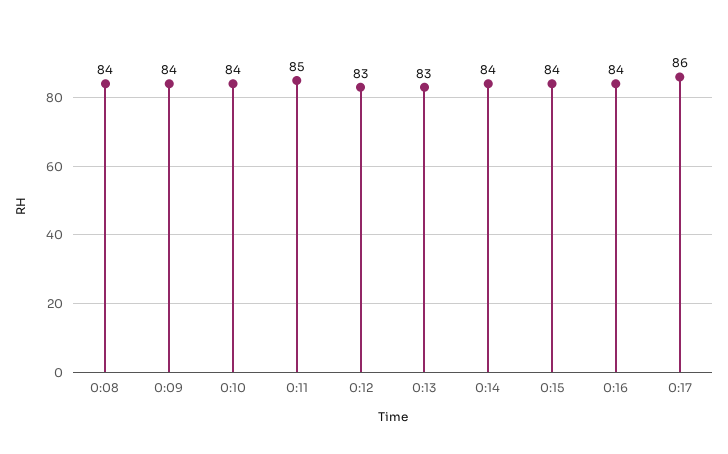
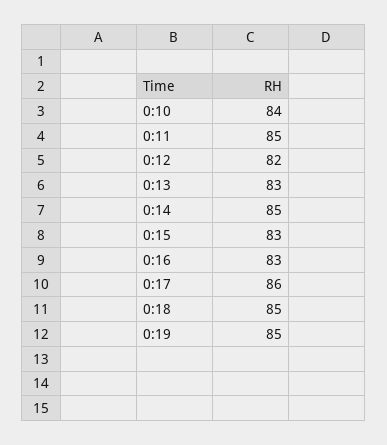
0:08: 84 -> none
0:09: 84 -> none
0:12: 83 -> 82
0:14: 84 -> 85
0:15: 84 -> 83
0:16: 84 -> 83
0:18: none -> 85
0:19: none -> 85

